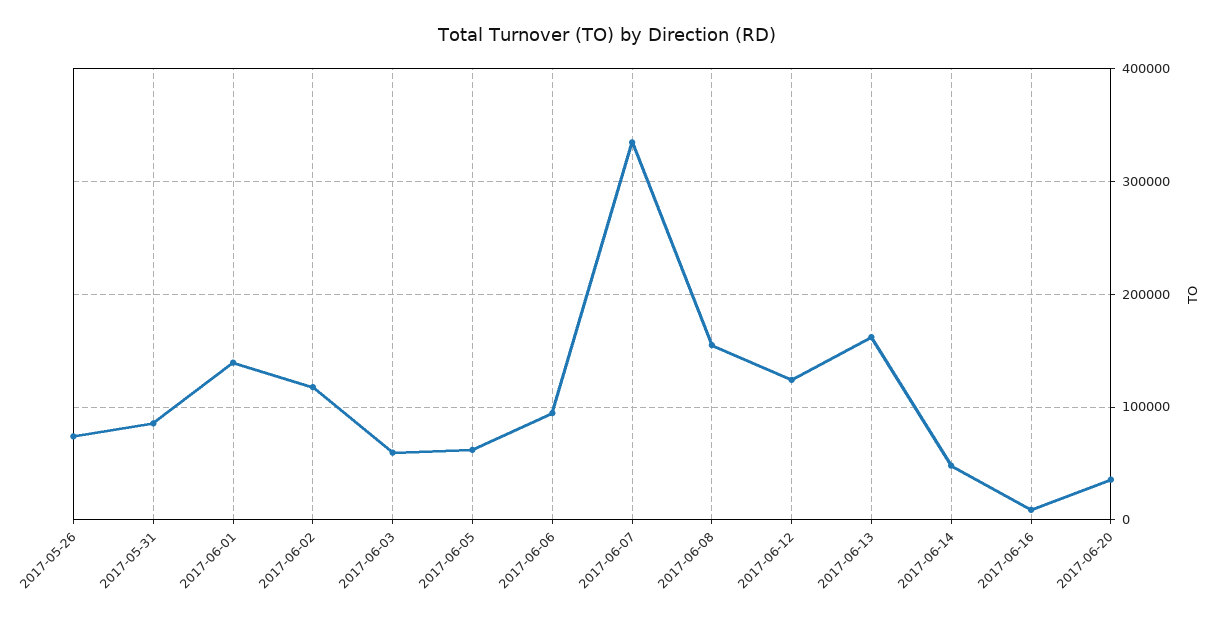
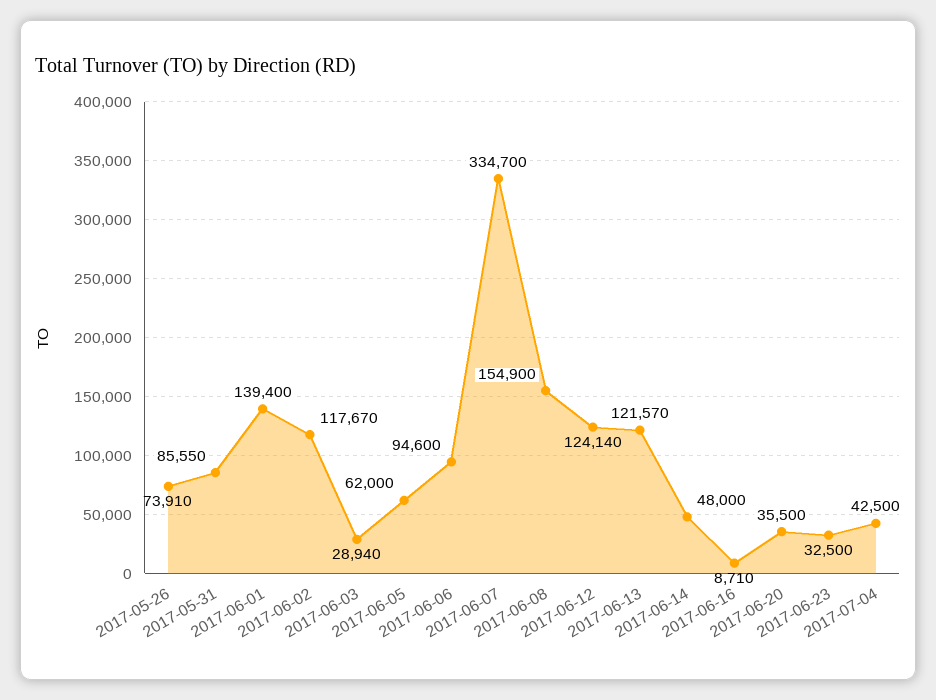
2017-06-03: 60000 -> 28940
2017-06-13: 160000 -> 121570
2017-06-23: none -> 32500
2017-07-04: none -> 42500

